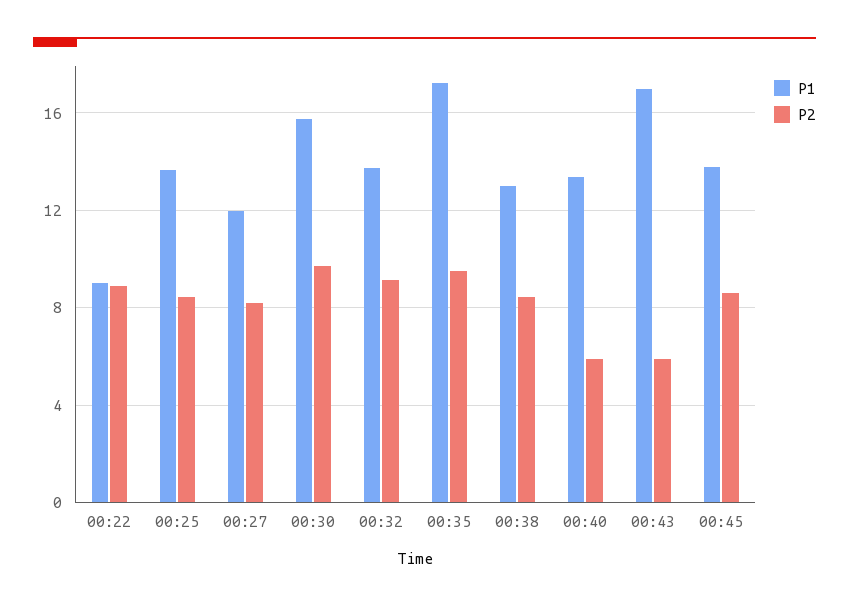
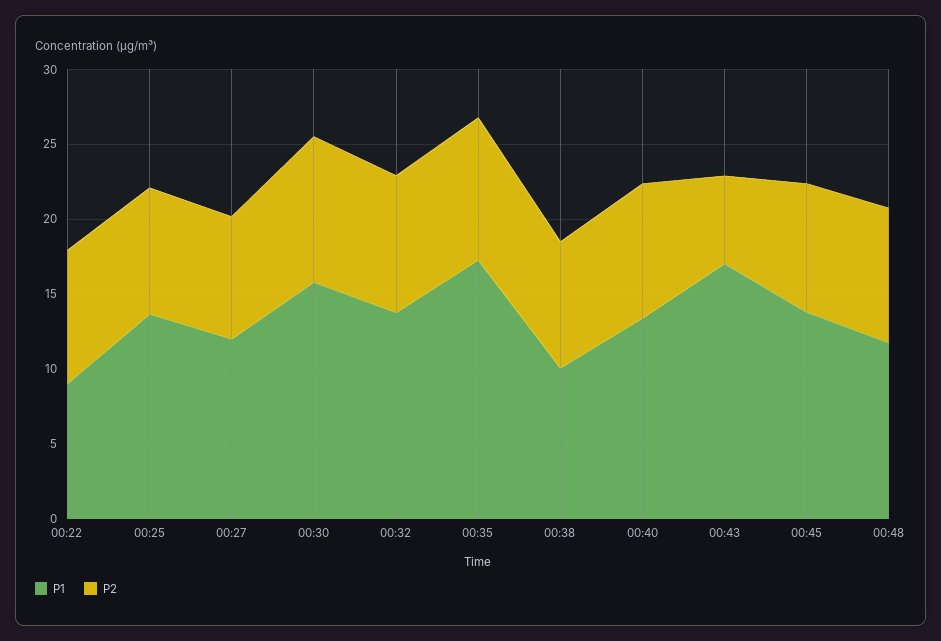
P1, 00:38: 13 -> 10
P2, 00:40: 6 -> 9
P1, 00:48: none -> 12
P2, 00:48: none -> 9

